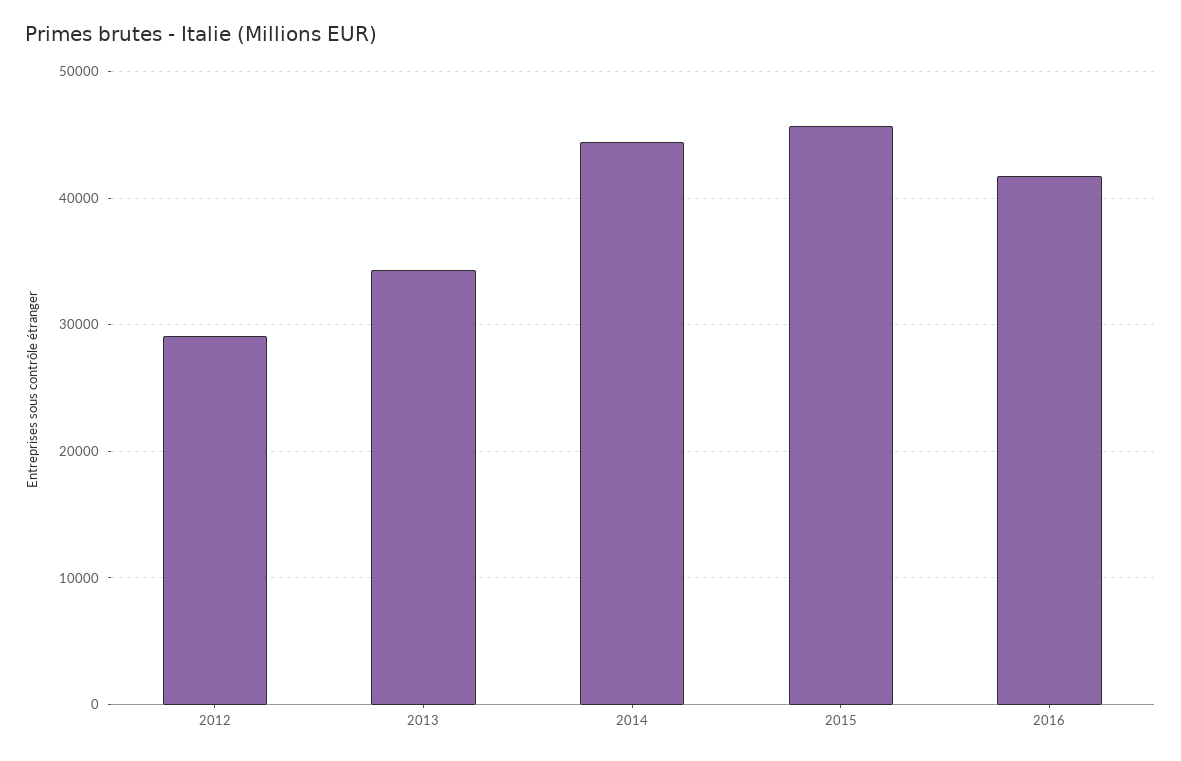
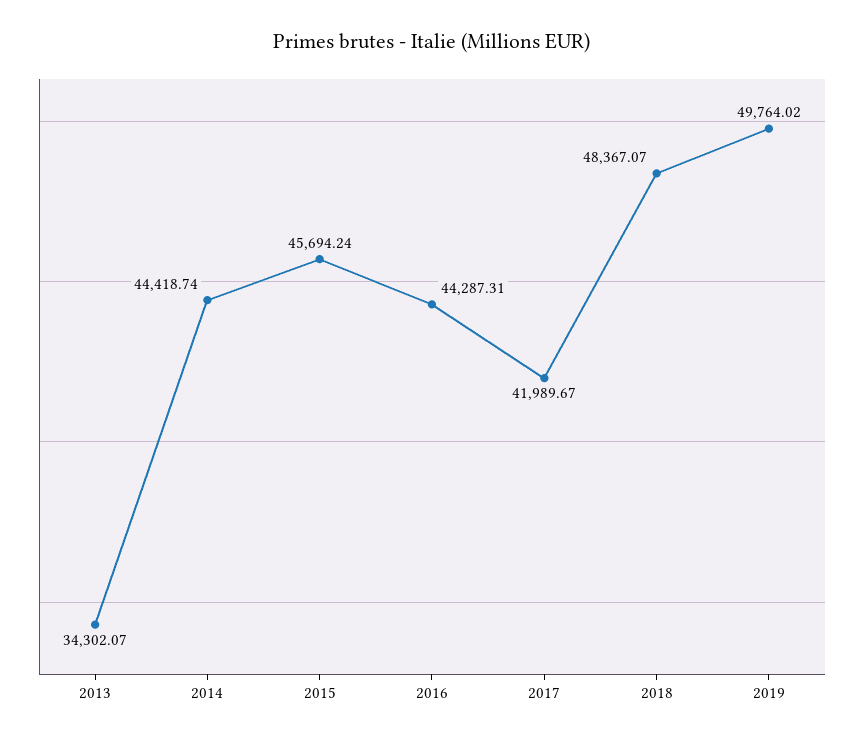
2012: 29000 -> none
2016: 42000 -> 44287.31
2017: none -> 41989.67
2018: none -> 48367.07
2019: none -> 49764.02

